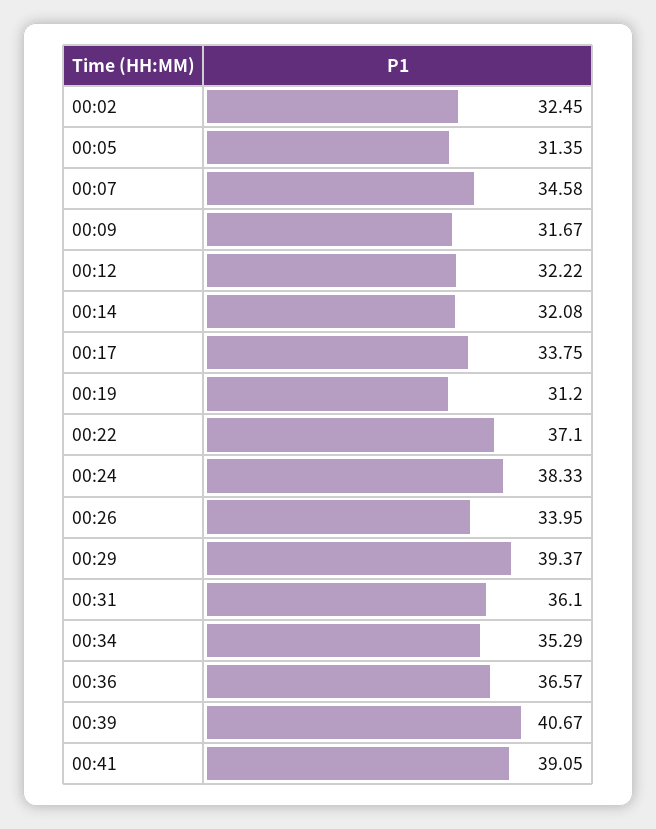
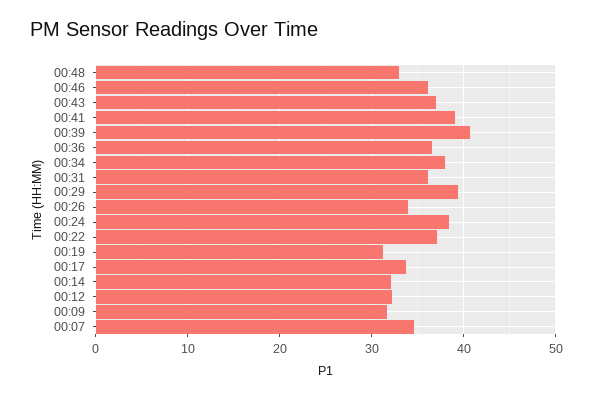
00:02: 32.45 -> none
00:05: 31.35 -> none
00:34: 35.29 -> 38
00:48: none -> 33
00:46: none -> 36
00:43: none -> 37

